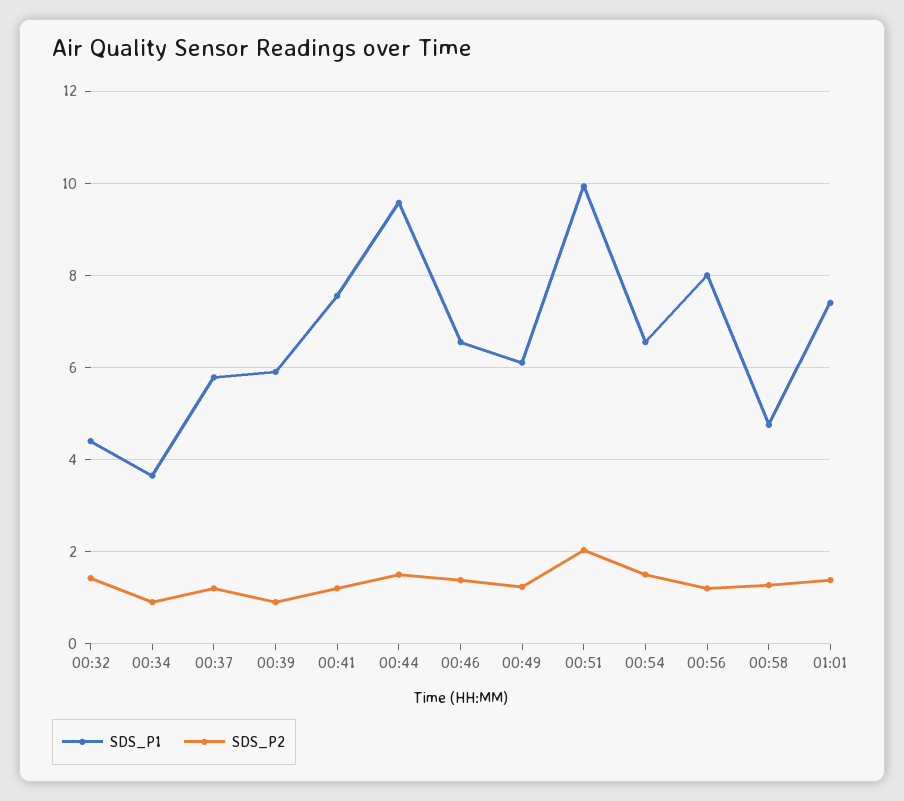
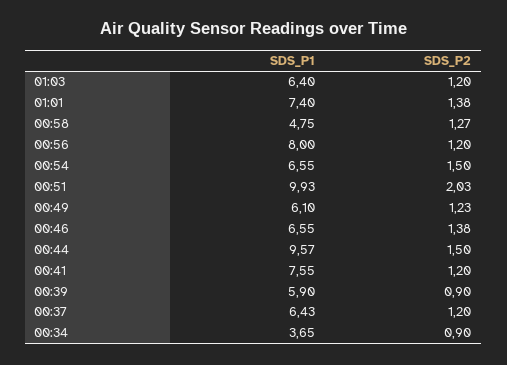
SDS_P1, 00:32: 4.4 -> none
SDS_P2, 00:32: 1.4 -> none
SDS_P1, 00:37: 5.8 -> 6.43
SDS_P1, 01:03: none -> 6.4
SDS_P2, 01:03: none -> 1.2

